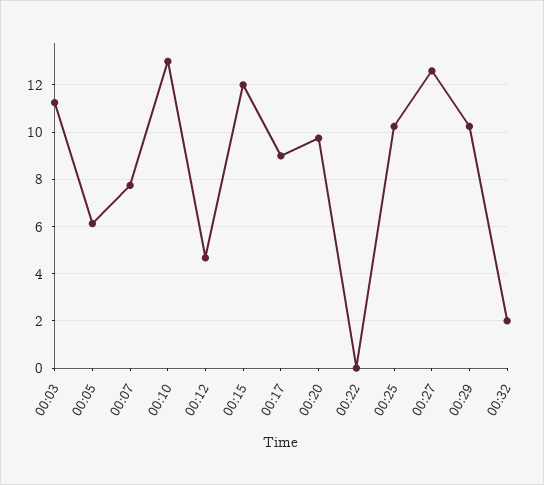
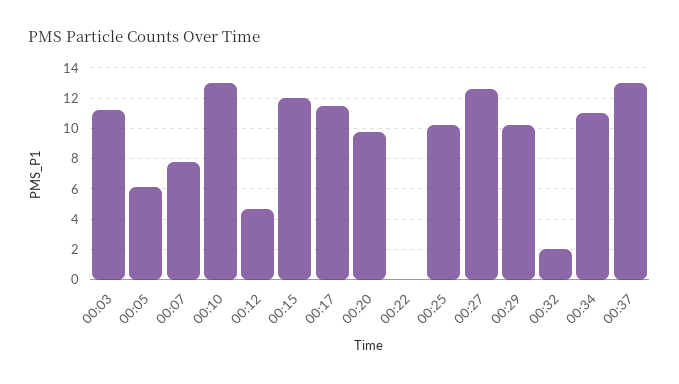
00:17: 9 -> 11.5
00:34: none -> 11
00:37: none -> 13

